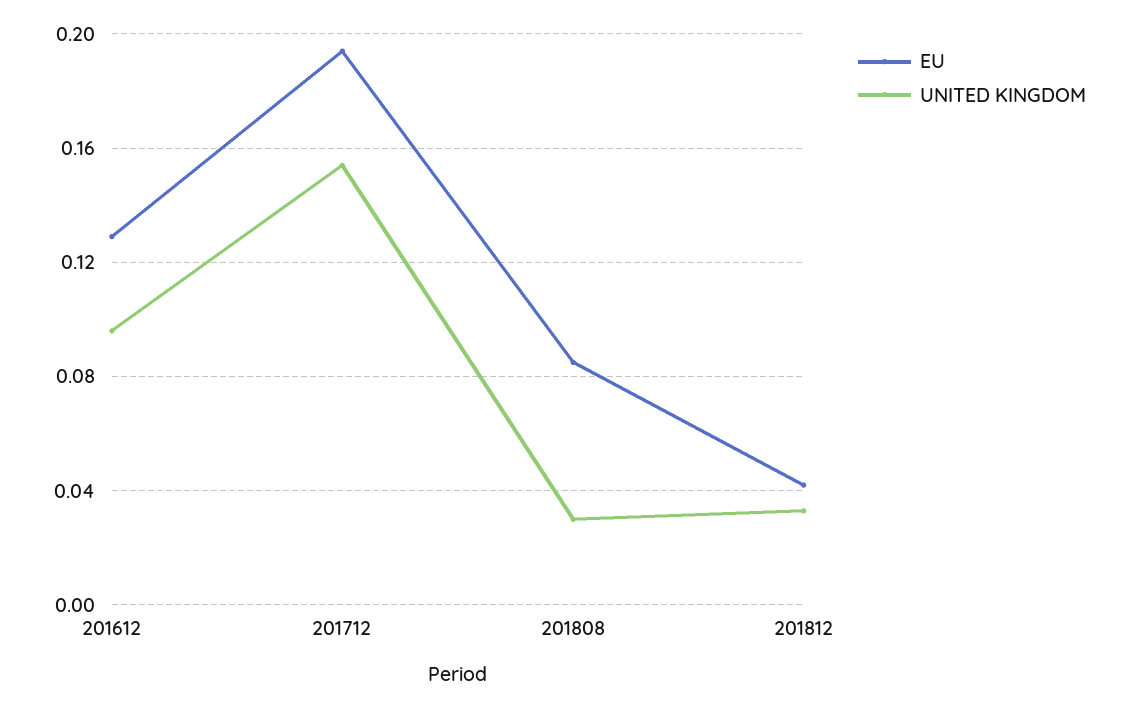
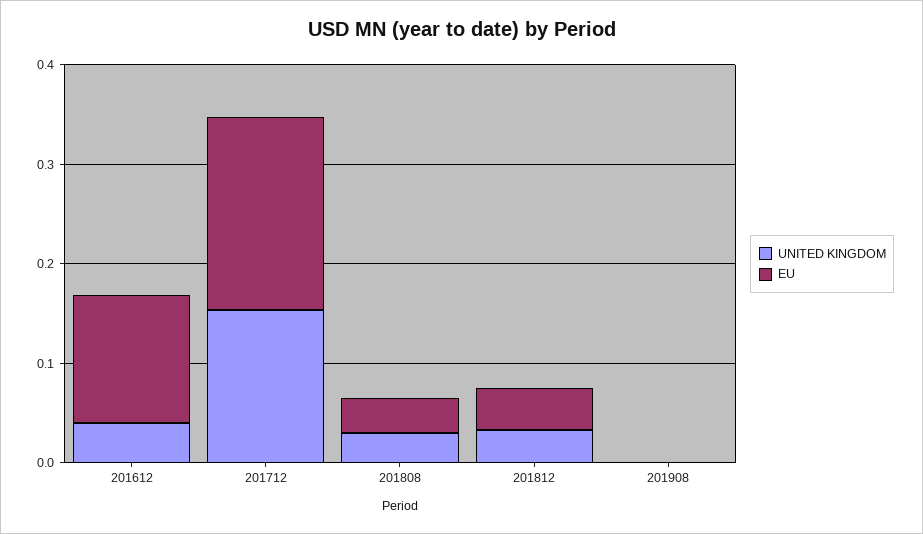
UNITED KINGDOM, 201612: 0.095 -> 0.04
EU, 201808: 0.085 -> 0.04
UNITED KINGDOM, 201908: none -> 0
EU, 201908: none -> 0

